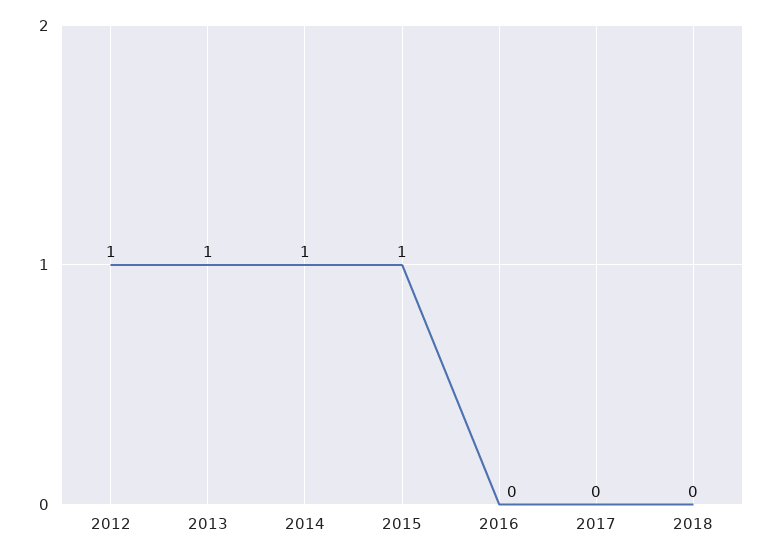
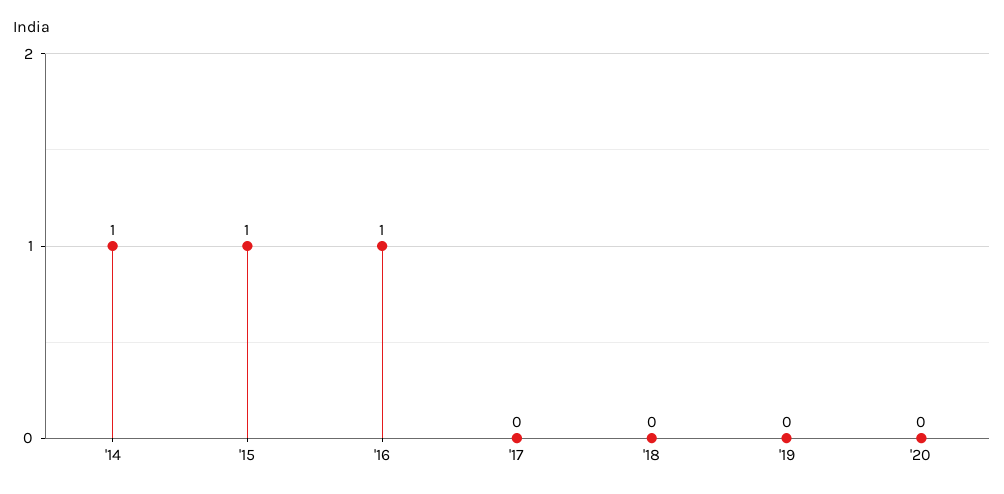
2012: 1 -> none
2013: 1 -> none
2016: 0 -> 1
'19: none -> 0
'20: none -> 0

